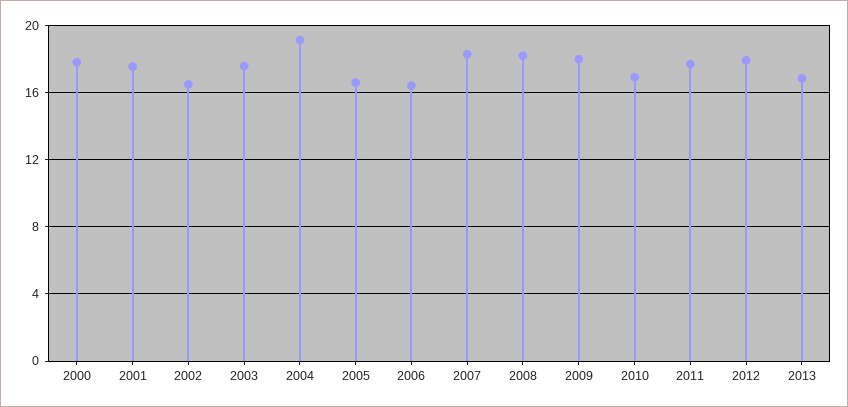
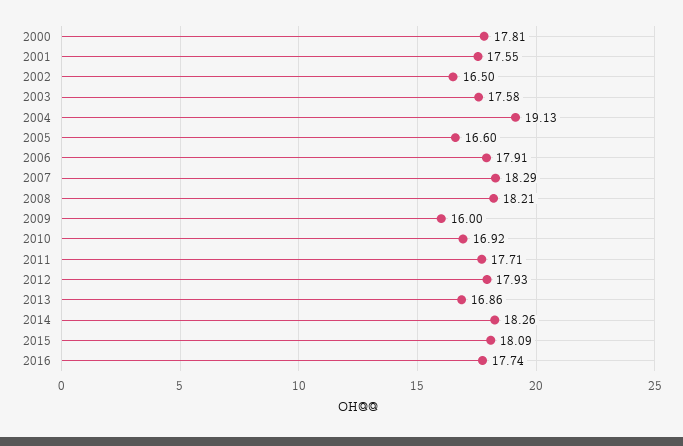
2006: 16.5 -> 17.91
2009: 18 -> 16
2014: none -> 18.26
2015: none -> 18.09
2016: none -> 17.74

